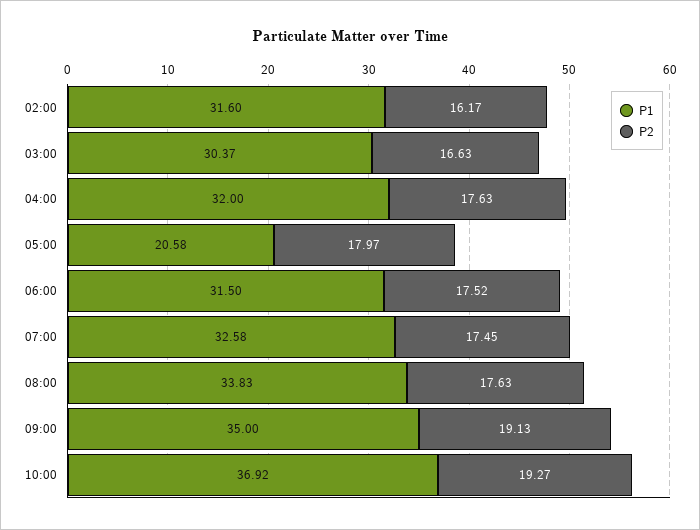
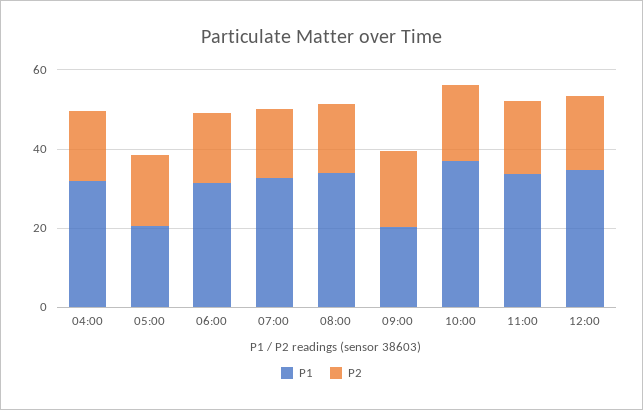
P1, 02:00: 31.6 -> none
P2, 02:00: 16.17 -> none
P1, 03:00: 30.37 -> none
P2, 03:00: 16.63 -> none
P1, 09:00: 35 -> 20
P1, 11:00: none -> 35
P2, 11:00: none -> 20
P1, 12:00: none -> 35
P2, 12:00: none -> 20

